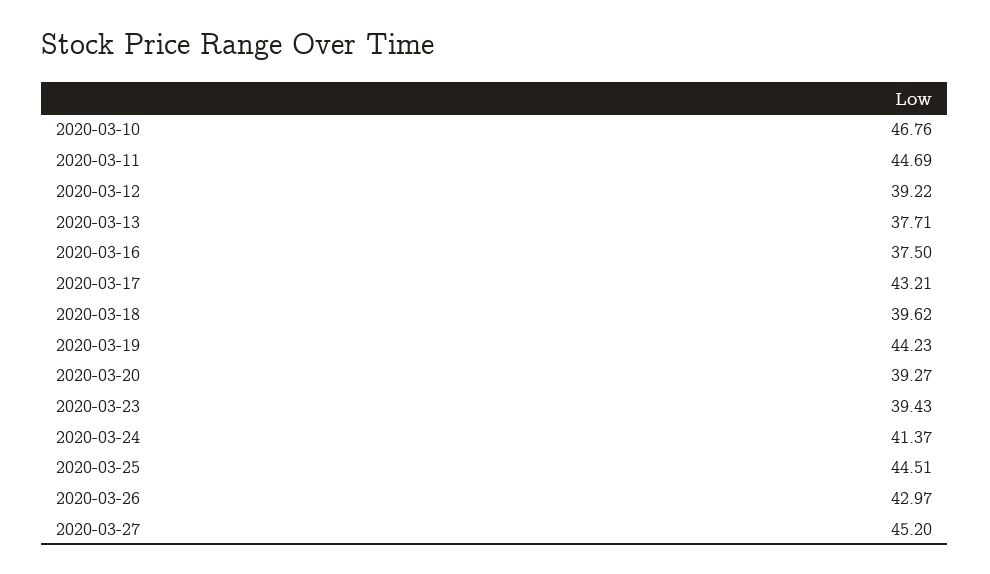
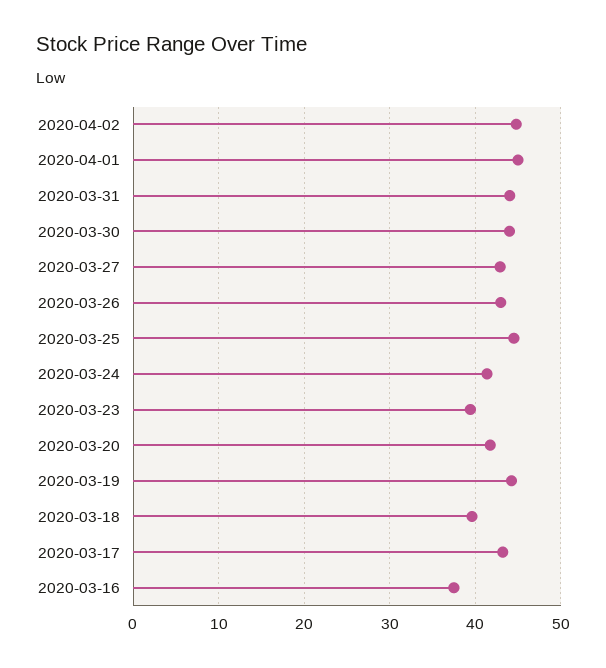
2020-03-10: 46.76 -> none
2020-03-11: 44.69 -> none
2020-03-12: 39.22 -> none
2020-03-13: 37.71 -> none
2020-03-20: 39.27 -> 42
2020-03-27: 45.2 -> 43
2020-04-02: none -> 45
2020-04-01: none -> 45
2020-03-31: none -> 44
2020-03-30: none -> 44

